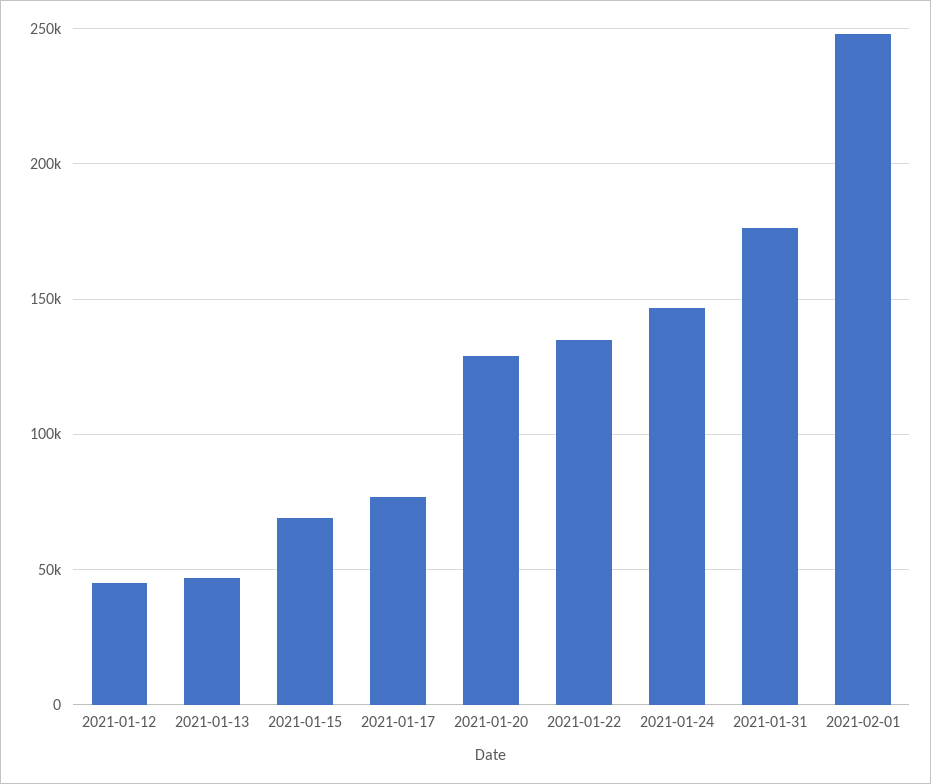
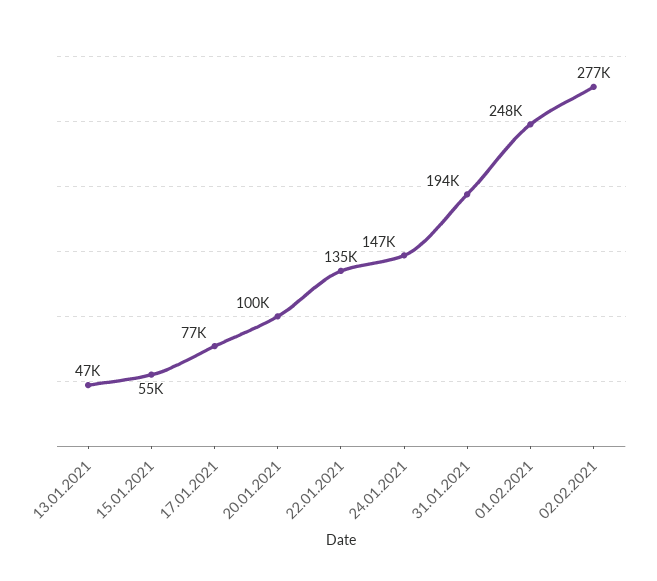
2021-01-12: 45000 -> none
2021-01-15: 70000 -> 55000
2021-01-20: 130000 -> 100000
2021-01-31: 175000 -> 194000
02.02.2021: none -> 277000

